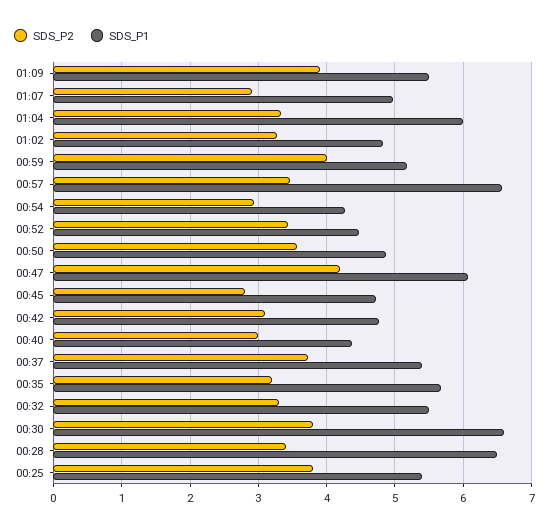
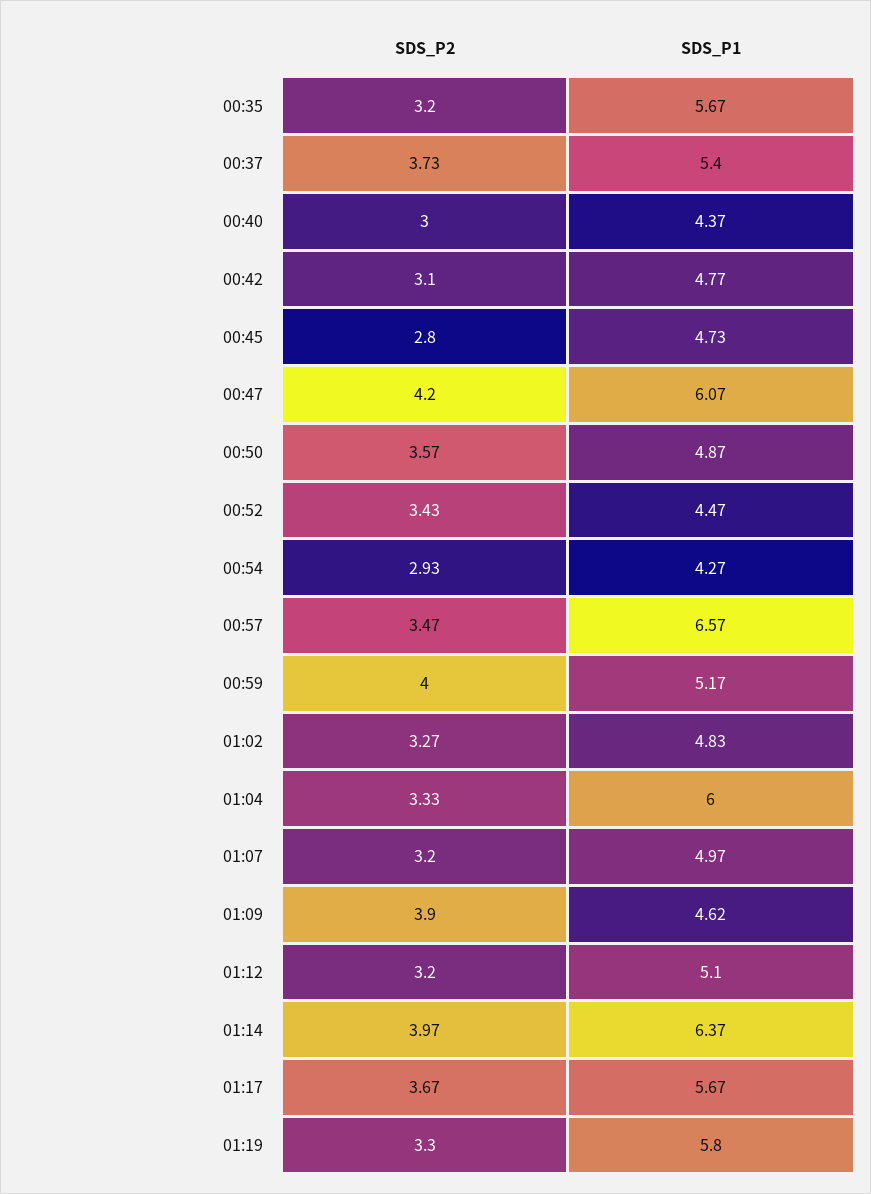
SDS_P1, 01:09: 5.5 -> 4.62
SDS_P2, 01:07: 2.9 -> 3.2
SDS_P2, 00:32: 3.3 -> none
SDS_P1, 00:32: 5.5 -> none
SDS_P2, 00:30: 3.8 -> none
SDS_P1, 00:30: 6.6 -> none
SDS_P2, 00:28: 3.4 -> none
SDS_P1, 00:28: 6.5 -> none
SDS_P2, 00:25: 3.8 -> none
SDS_P1, 00:25: 5.4 -> none
SDS_P2, 01:12: none -> 3.2
SDS_P1, 01:12: none -> 5.1
SDS_P2, 01:14: none -> 3.97
SDS_P1, 01:14: none -> 6.37
SDS_P2, 01:17: none -> 3.67
SDS_P1, 01:17: none -> 5.67
SDS_P2, 01:19: none -> 3.3
SDS_P1, 01:19: none -> 5.8

